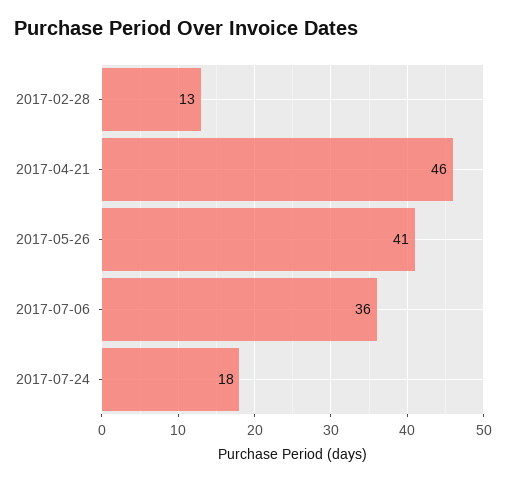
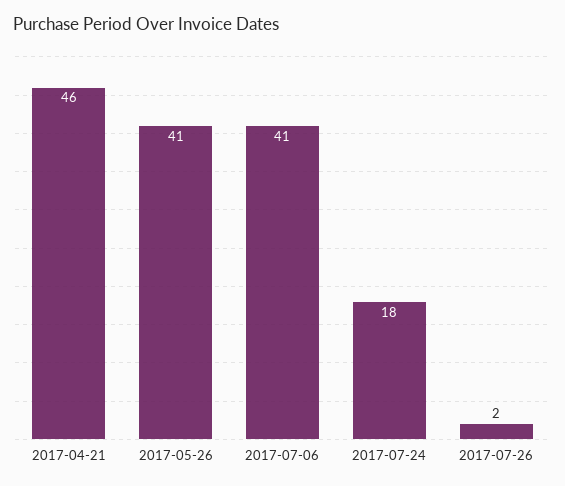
2017-02-28: 13 -> none
2017-07-06: 36 -> 41
2017-07-26: none -> 2

